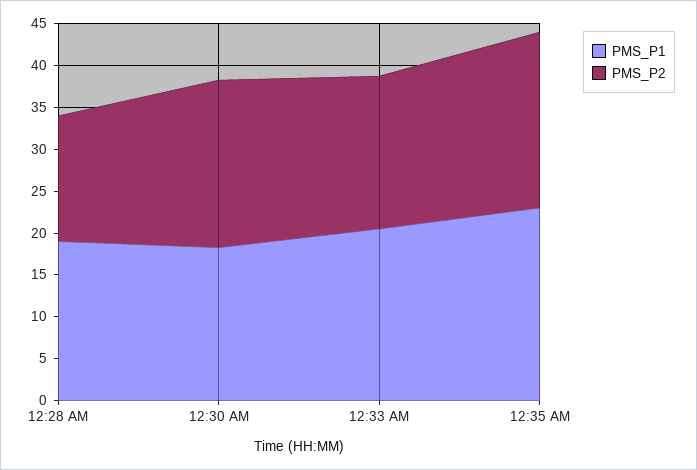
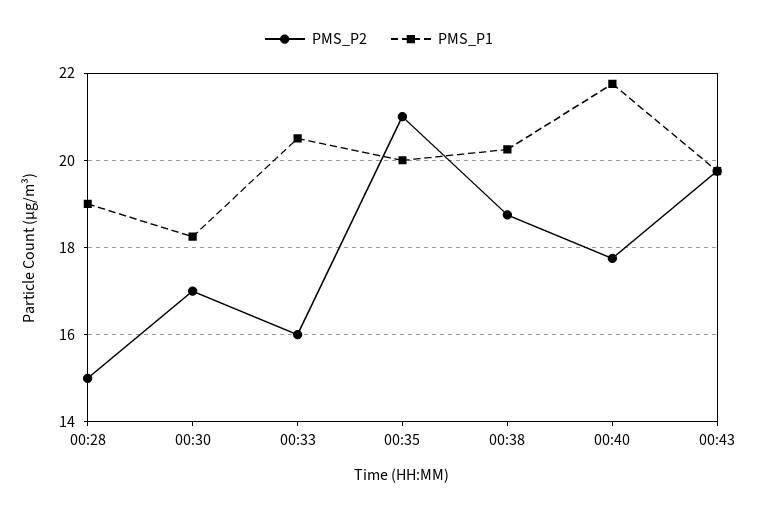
PMS_P2, 12:30 AM: 20 -> 17
PMS_P2, 12:33 AM: 18 -> 16
PMS_P1, 12:35 AM: 23 -> 20
PMS_P2, 00:38: none -> 18.8
PMS_P1, 00:38: none -> 20.2
PMS_P2, 00:40: none -> 17.8
PMS_P1, 00:40: none -> 21.8
PMS_P2, 00:43: none -> 19.8
PMS_P1, 00:43: none -> 19.8

